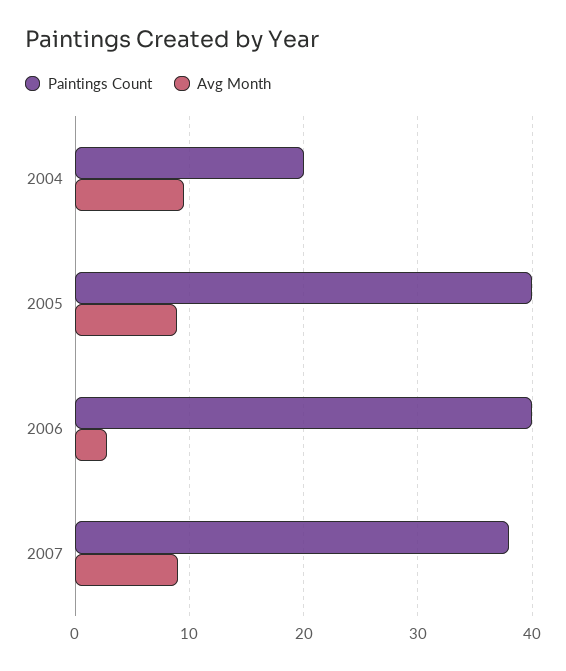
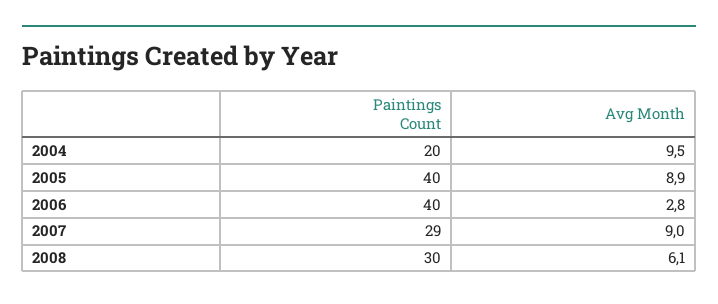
Paintings Count, 2007: 38 -> 29
Paintings Count, 2008: none -> 30
Avg Month, 2008: none -> 6.1

